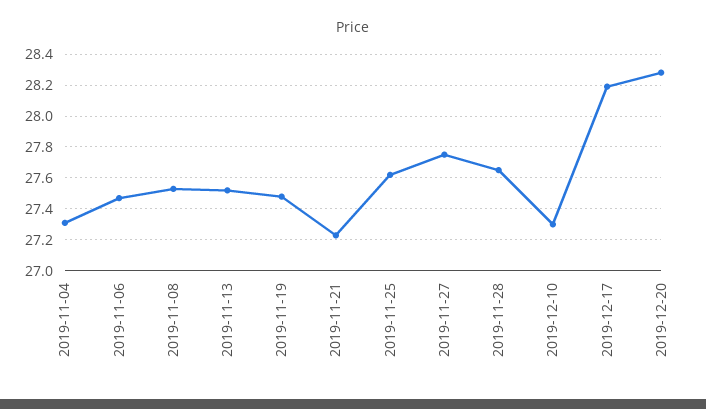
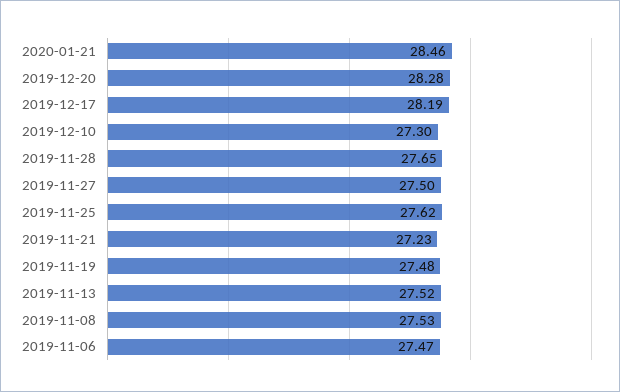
2019-11-04: 27.3 -> none
2019-11-27: 27.75 -> 27.5
2020-01-21: none -> 28.46

